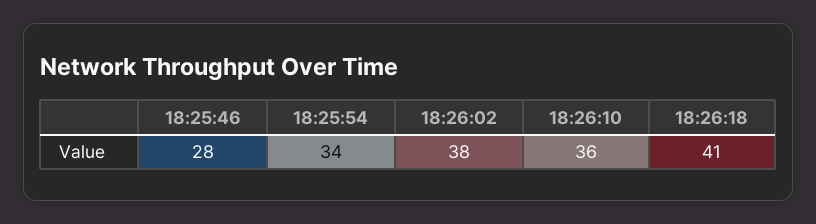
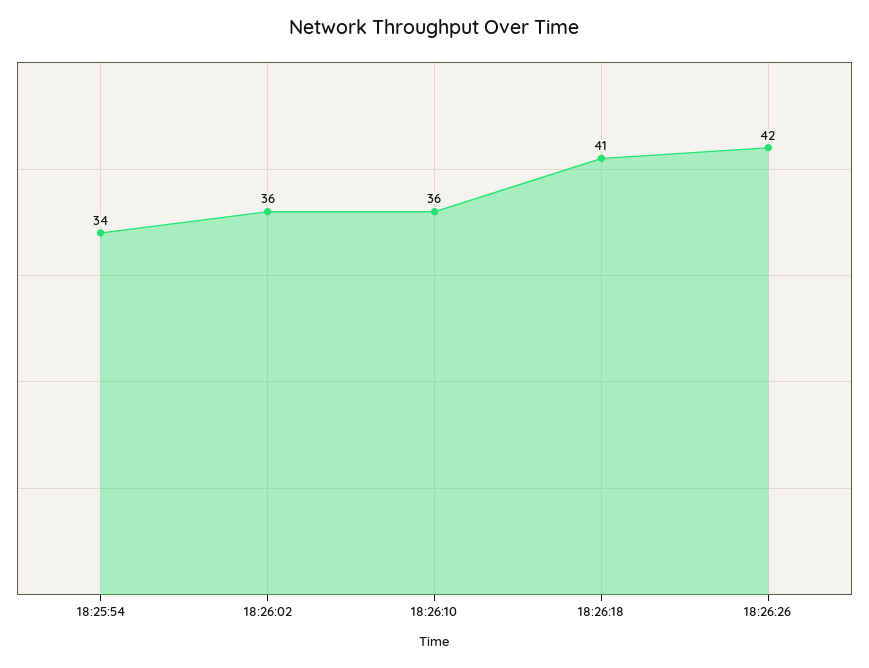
18:25:46: 28 -> none
18:26:02: 38 -> 36
18:26:26: none -> 42

